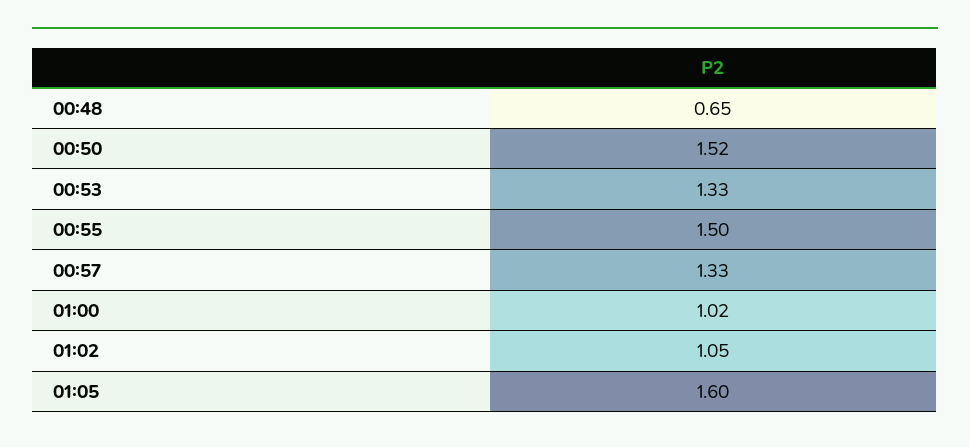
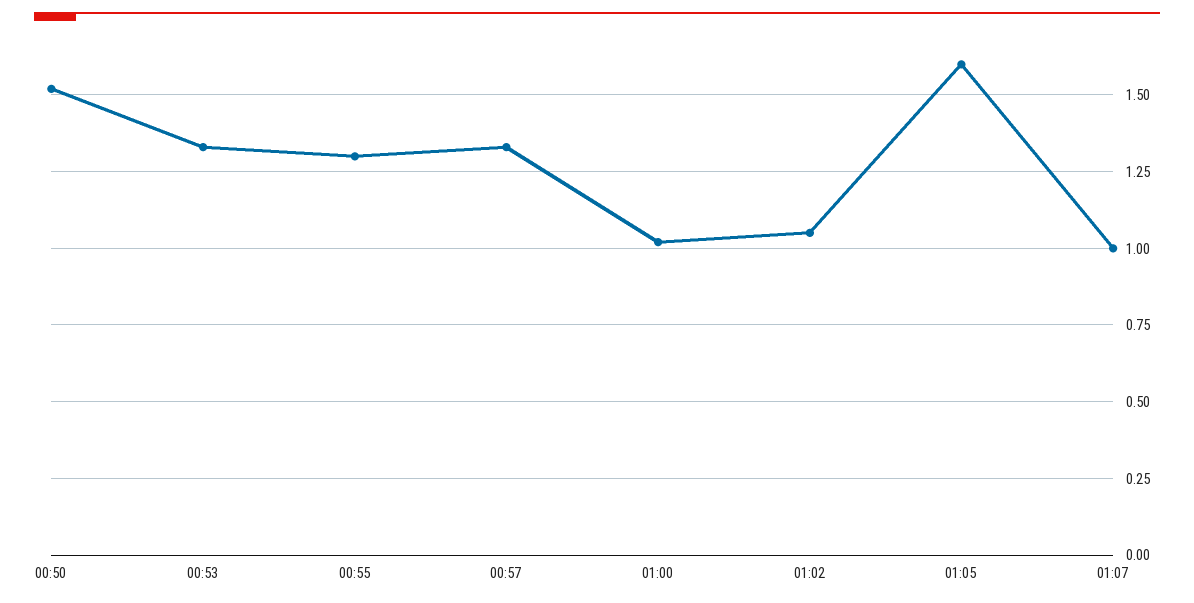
00:48: 0.65 -> none
00:55: 1.5 -> 1.3
01:07: none -> 1

